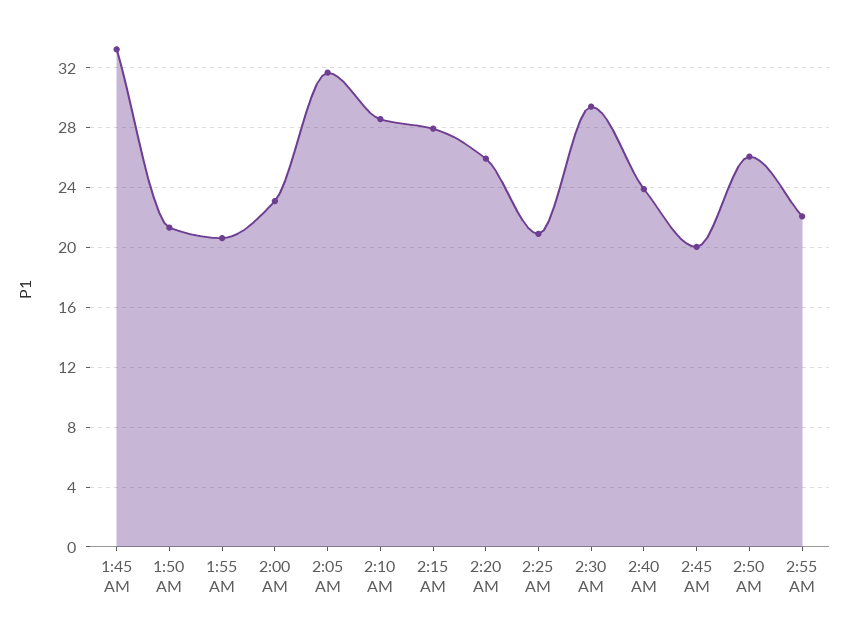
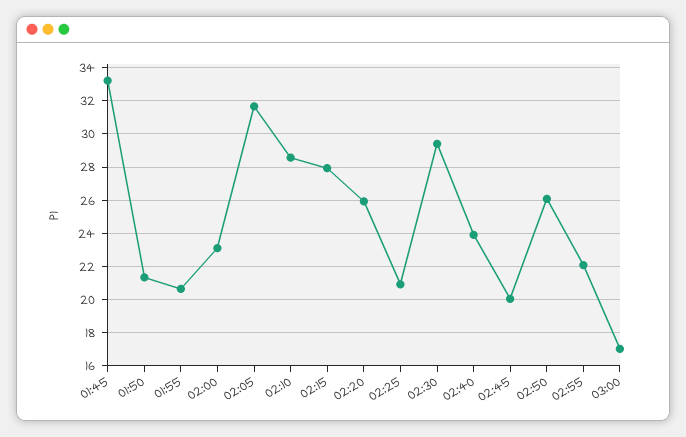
03:00: none -> 17

